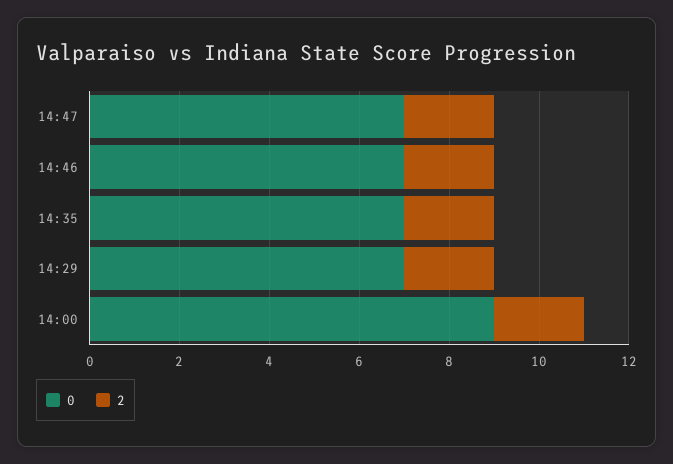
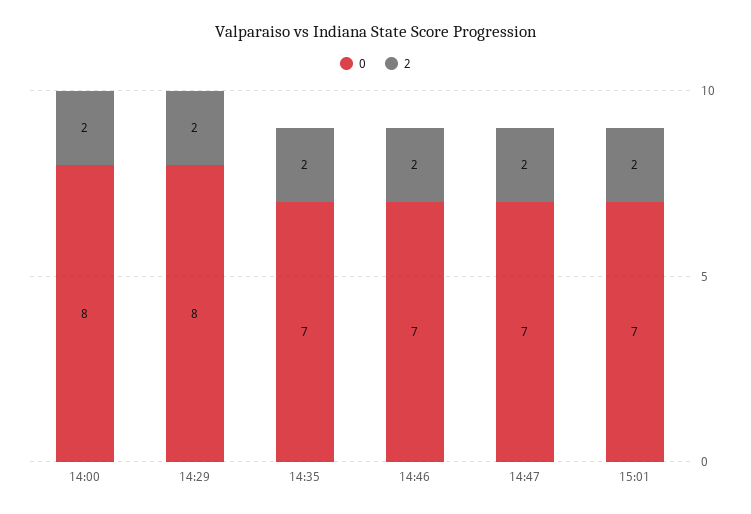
0, 14:29: 7 -> 8
0, 14:00: 9 -> 8
0, 15:01: none -> 7
2, 15:01: none -> 2

